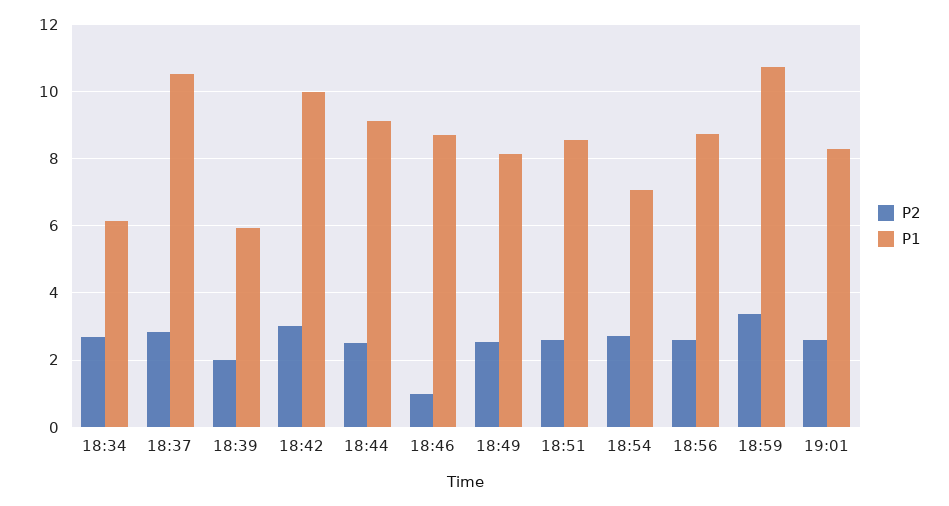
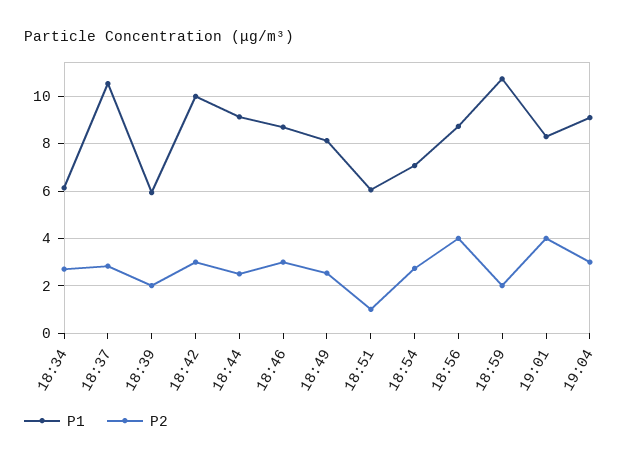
P2, 18:46: 1 -> 3
P2, 18:51: 2.6 -> 1
P1, 18:51: 8.6 -> 6
P2, 18:56: 2.6 -> 4
P2, 18:59: 3.4 -> 2
P2, 19:01: 2.6 -> 4
P1, 19:04: none -> 9
P2, 19:04: none -> 3

